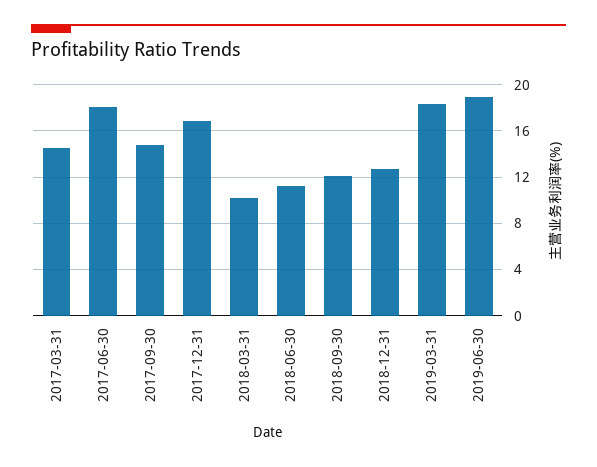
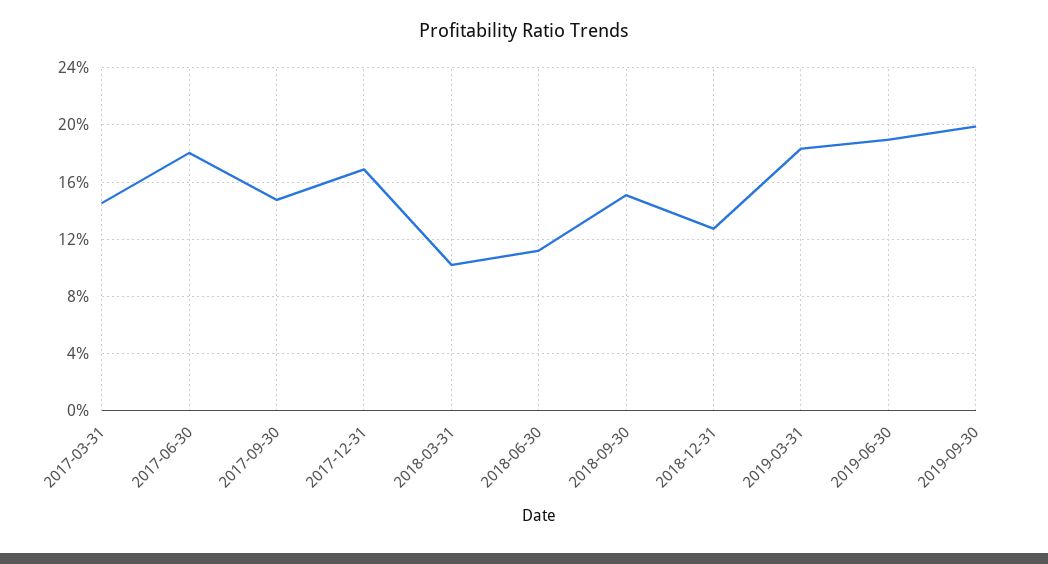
2018-09-30: 12 -> 15
2019-09-30: none -> 20

